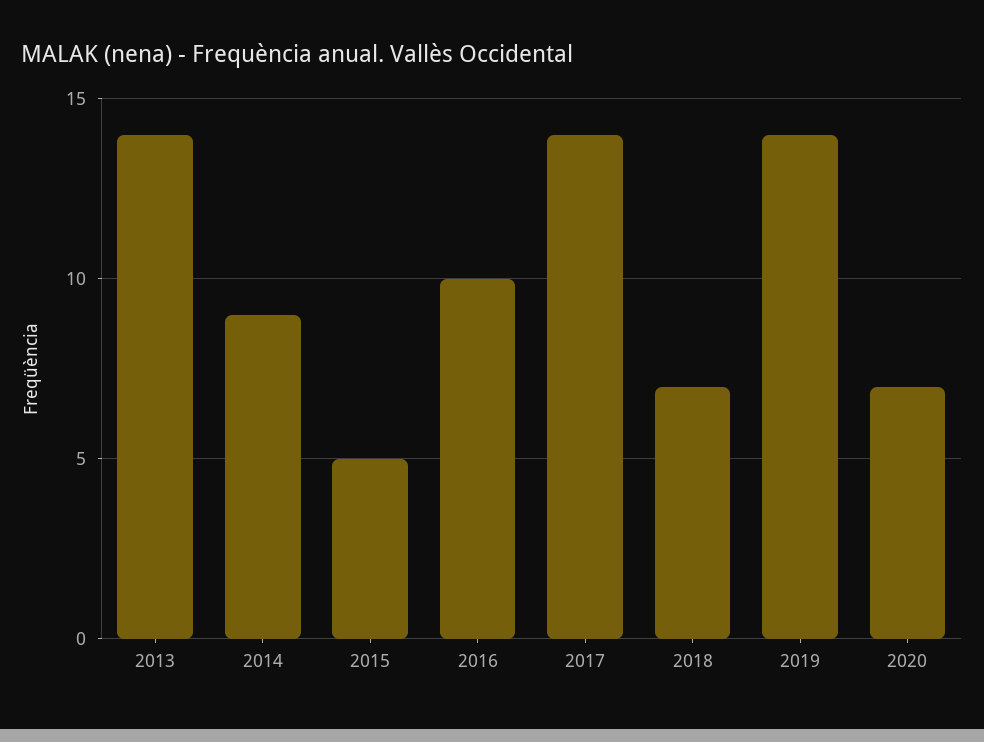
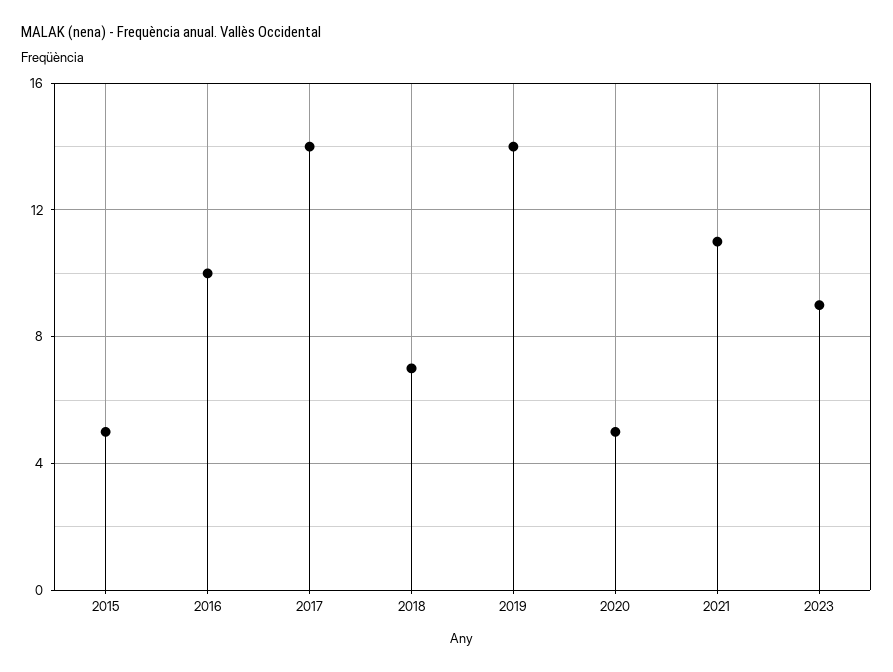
2013: 14 -> none
2014: 9 -> none
2020: 7 -> 5
2021: none -> 11
2023: none -> 9

